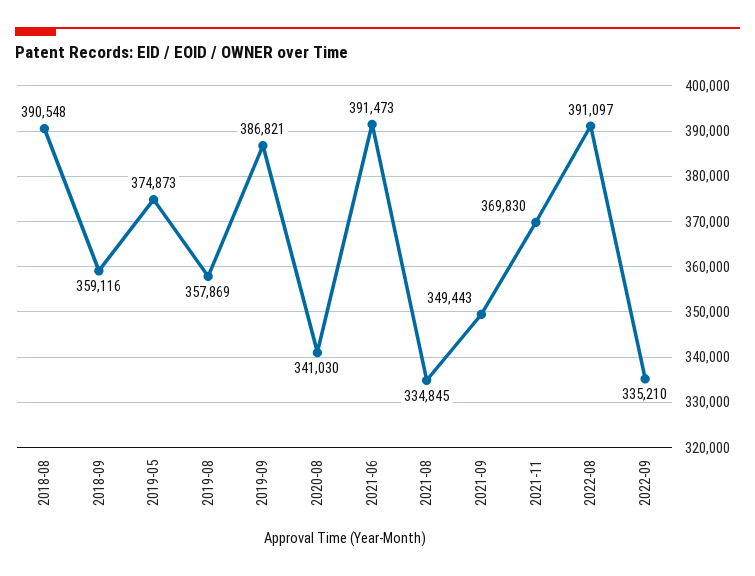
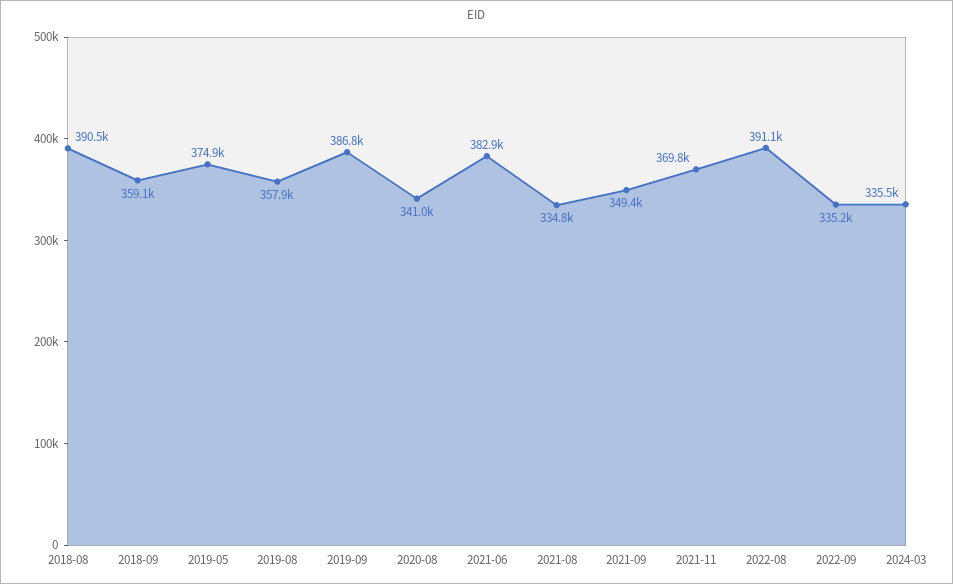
2021-06: 391473 -> 382900
2024-03: none -> 335500

